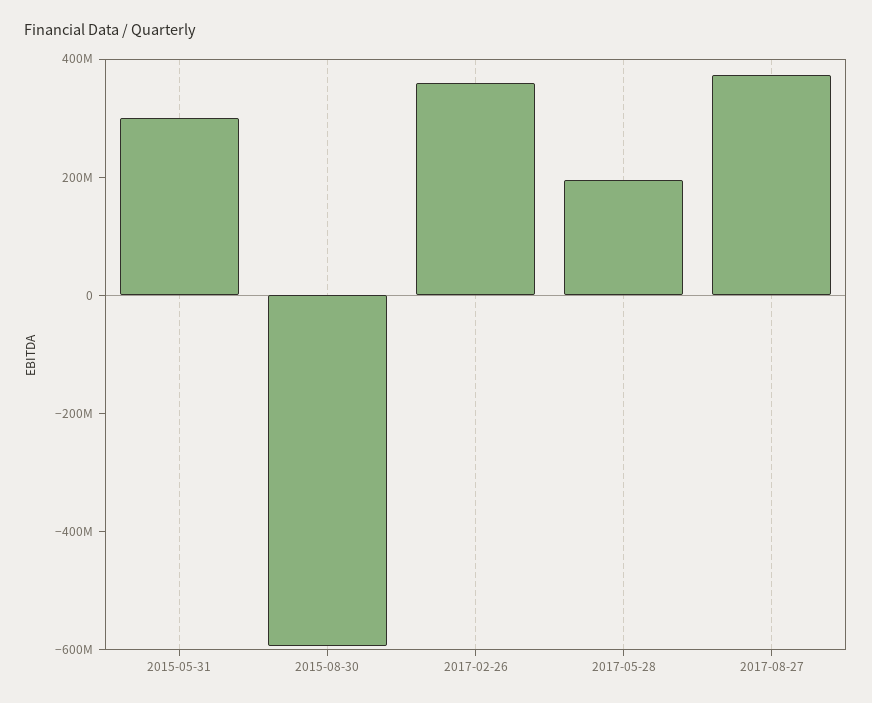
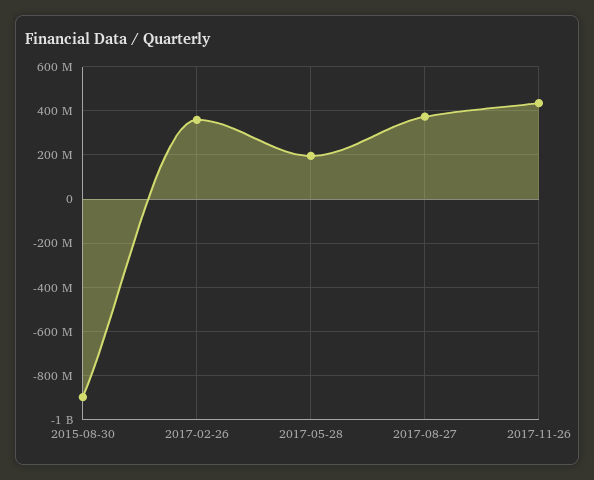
2015-05-31: 300000000 -> none
2015-08-30: -600000000 -> -900000000
2017-11-26: none -> 450000000

